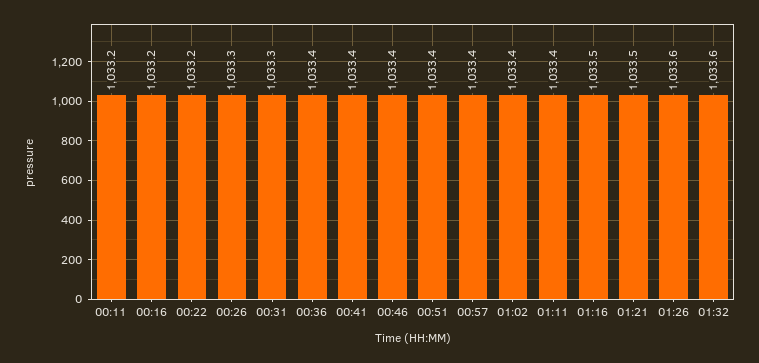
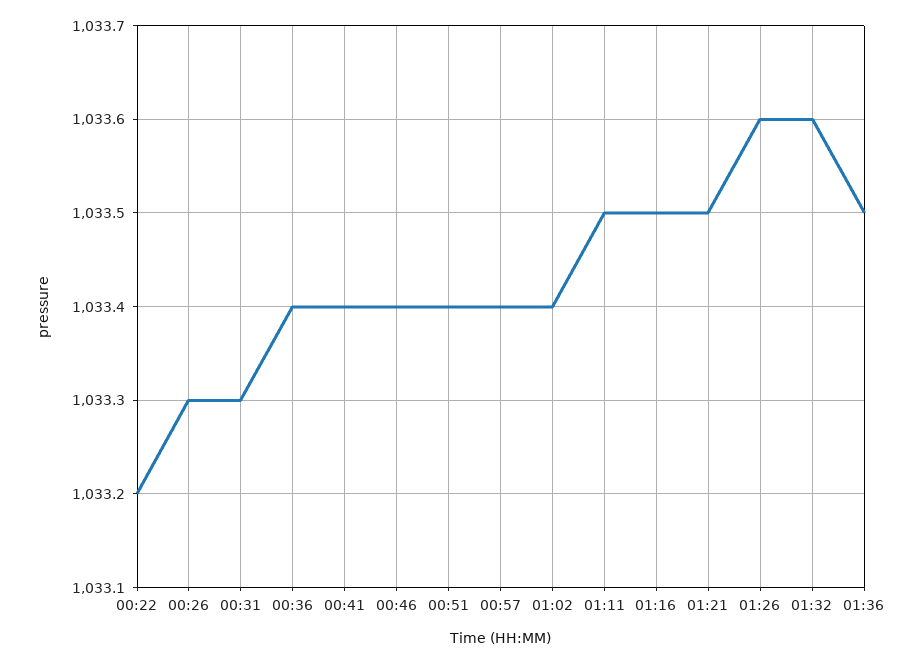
00:11: 1033.2 -> none
00:16: 1033.2 -> none
01:11: 1033.4 -> 1033.5
01:36: none -> 1033.5

